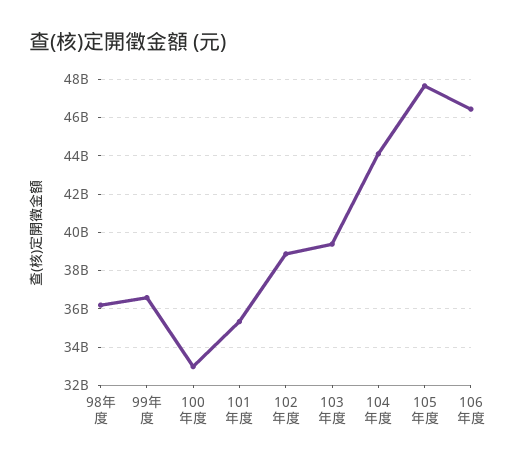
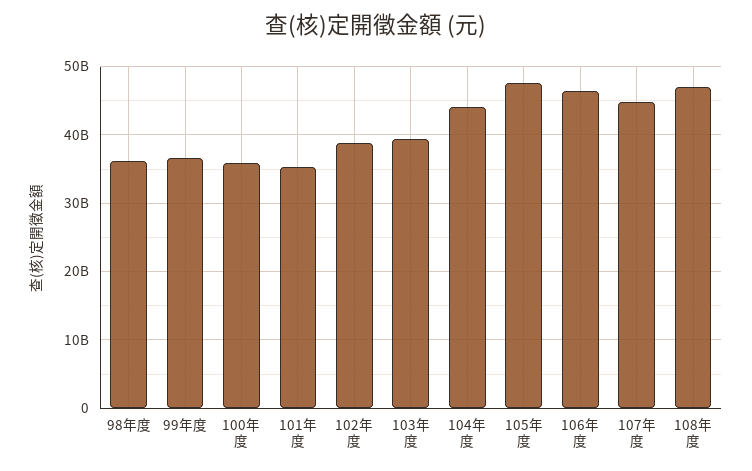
100年度: 33000000000 -> 36000000000
107年度: none -> 45000000000
108年度: none -> 47000000000

